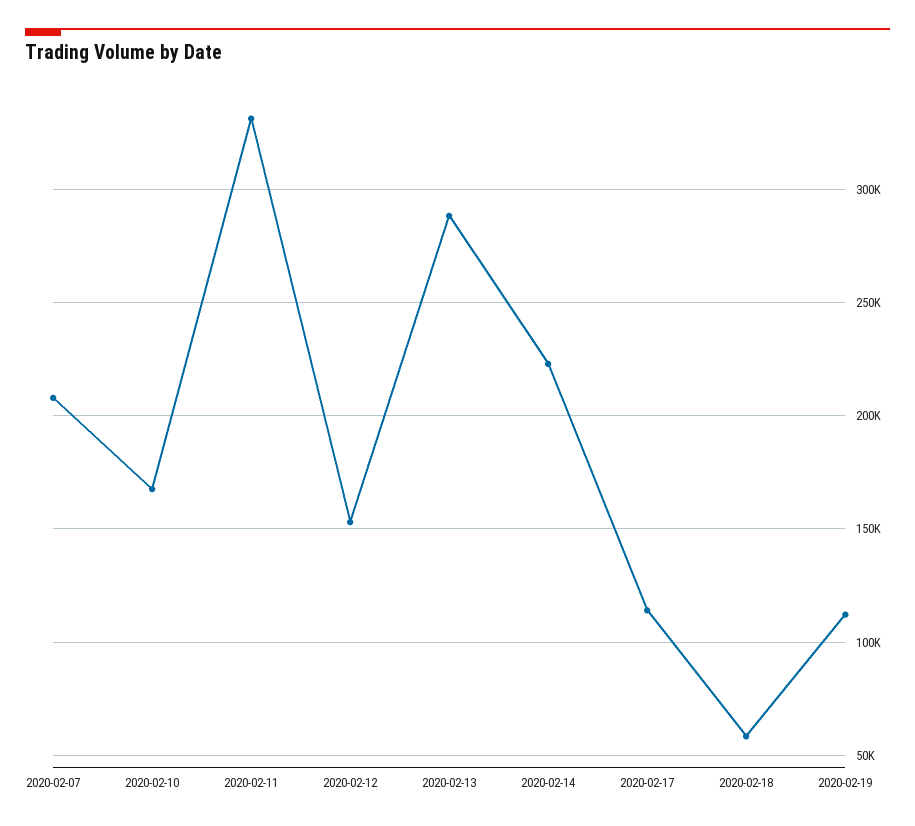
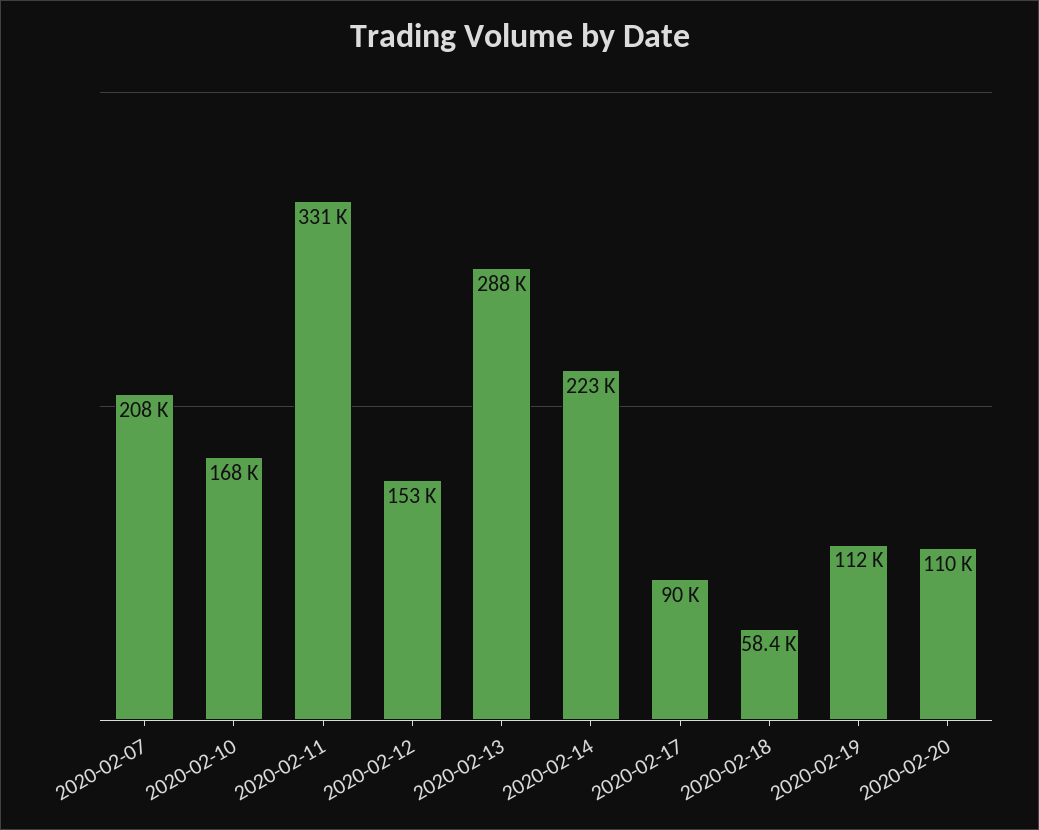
2020-02-17: 115000 -> 90000
2020-02-20: none -> 110000

